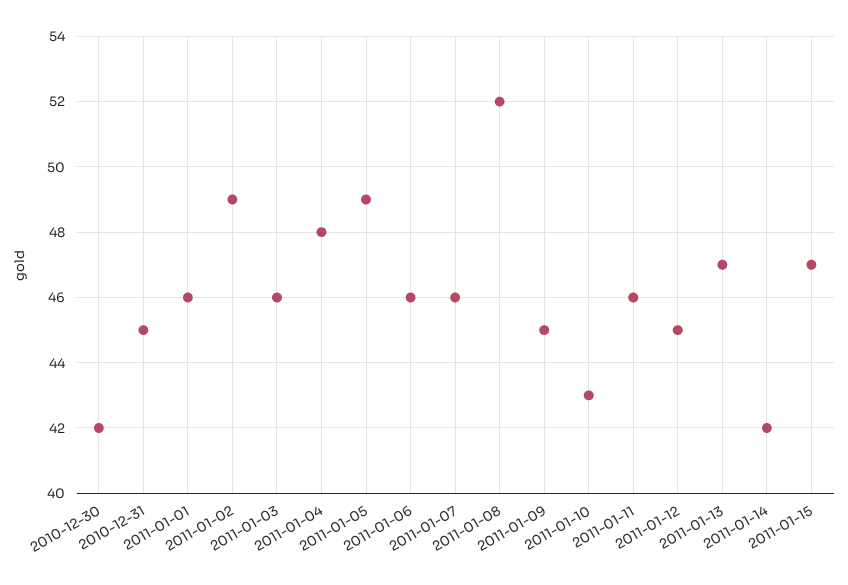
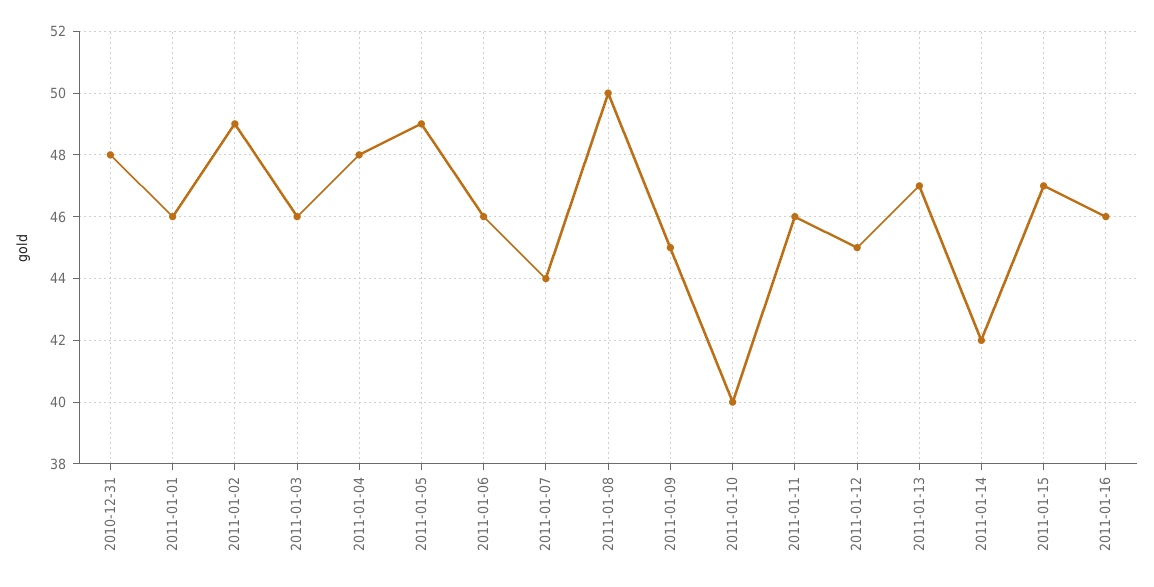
2010-12-30: 42 -> none
2010-12-31: 45 -> 48
2011-01-07: 46 -> 44
2011-01-08: 52 -> 50
2011-01-10: 43 -> 40
2011-01-16: none -> 46

